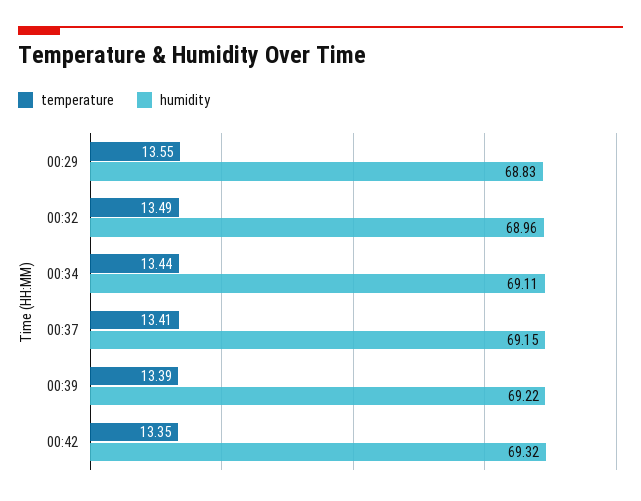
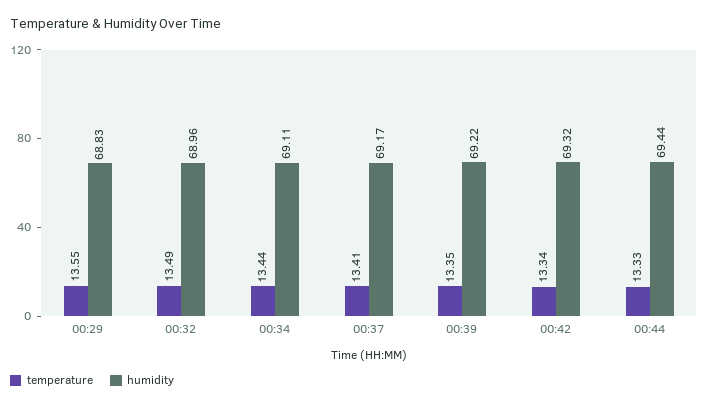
humidity, 00:37: 69.15 -> 69.17
temperature, 00:39: 13.39 -> 13.35
temperature, 00:42: 13.35 -> 13.34
temperature, 00:44: none -> 13.33
humidity, 00:44: none -> 69.44

